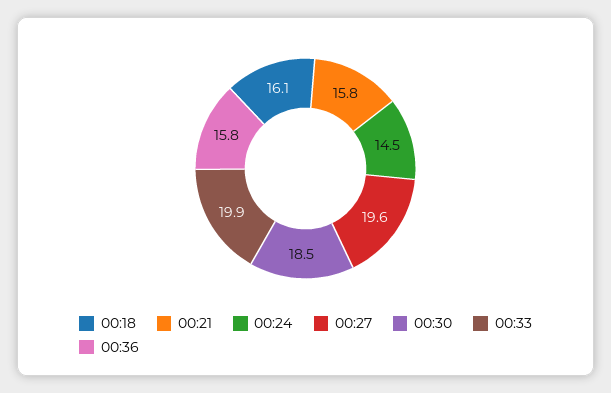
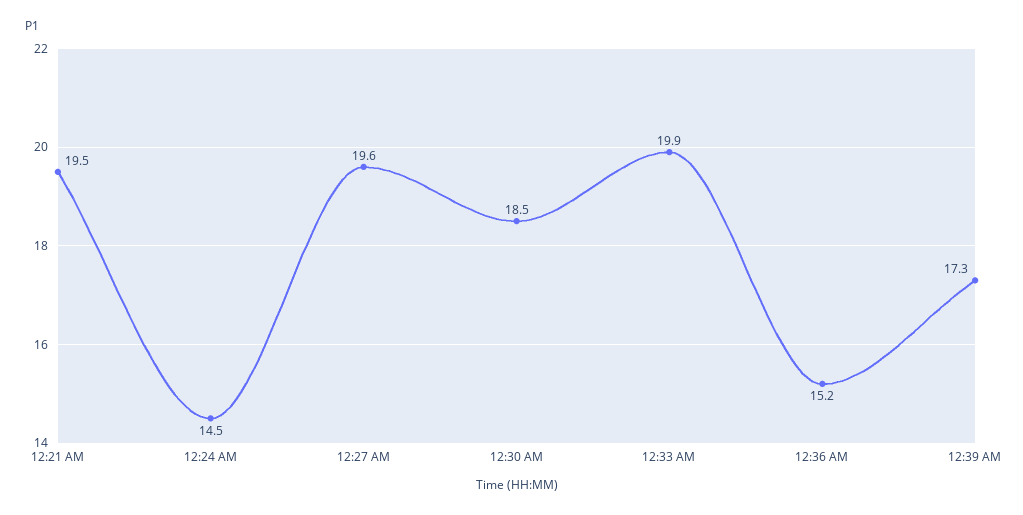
00:18: 16.1 -> none
00:21: 15.8 -> 19.5
00:36: 15.8 -> 15.2
12:39 AM: none -> 17.3

